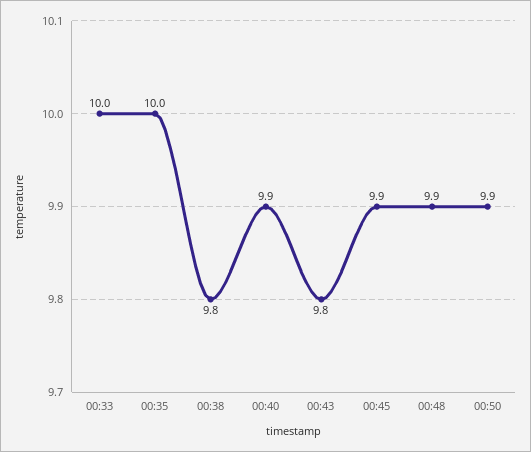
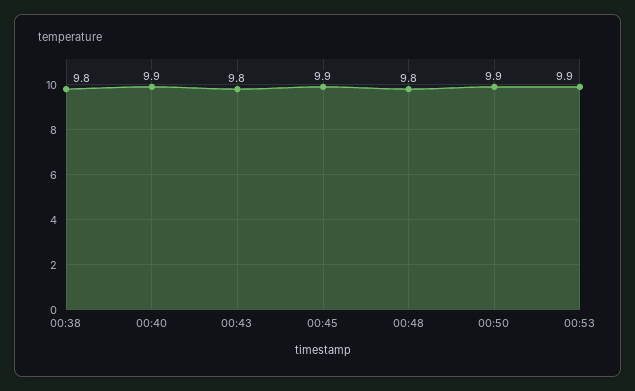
00:33: 10 -> none
00:35: 10 -> none
00:48: 9.9 -> 9.8
00:53: none -> 9.9

